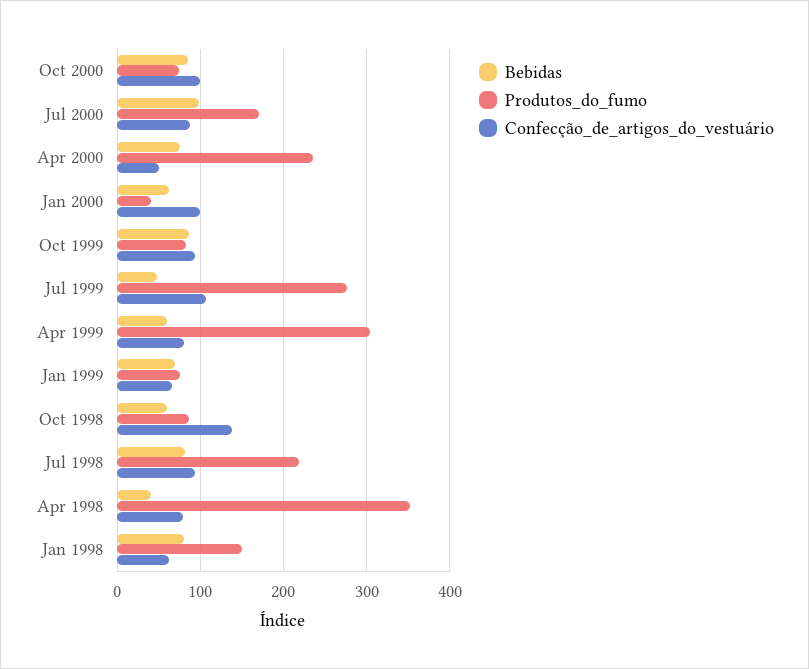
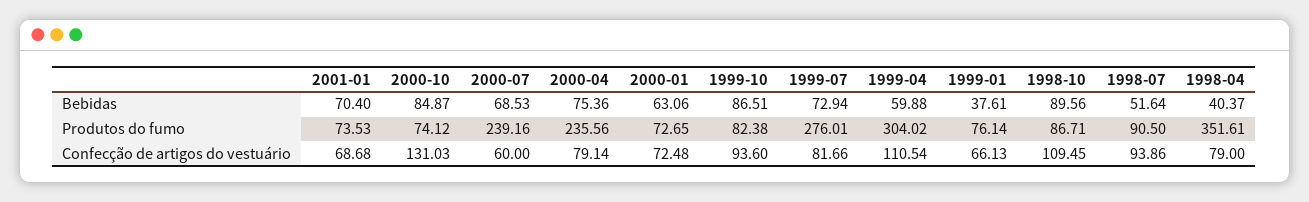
Confecção_de_artigos_do_vestuário, Oct 2000: 100 -> 131.03
Bebidas, Jul 2000: 100 -> 68.53
Produtos_do_fumo, Jul 2000: 170 -> 239.16
Confecção_de_artigos_do_vestuário, Jul 2000: 90 -> 60
Confecção_de_artigos_do_vestuário, Apr 2000: 50 -> 79.14
Produtos_do_fumo, Jan 2000: 40 -> 72.65
Confecção_de_artigos_do_vestuário, Jan 2000: 100 -> 72.48
Bebidas, Jul 1999: 50 -> 72.94
Confecção_de_artigos_do_vestuário, Jul 1999: 110 -> 81.66
Confecção_de_artigos_do_vestuário, Apr 1999: 80 -> 110.54
Bebidas, Jan 1999: 70 -> 37.61
Bebidas, Oct 1998: 60 -> 89.56
Confecção_de_artigos_do_vestuário, Oct 1998: 140 -> 109.45
Bebidas, Jul 1998: 80 -> 51.64
Produtos_do_fumo, Jul 1998: 220 -> 90.5
Bebidas, Jan 1998: 80 -> none
Produtos_do_fumo, Jan 1998: 150 -> none
Confecção_de_artigos_do_vestuário, Jan 1998: 60 -> none
Bebidas, 2001-01: none -> 70.4
Produtos_do_fumo, 2001-01: none -> 73.53
Confecção_de_artigos_do_vestuário, 2001-01: none -> 68.68

